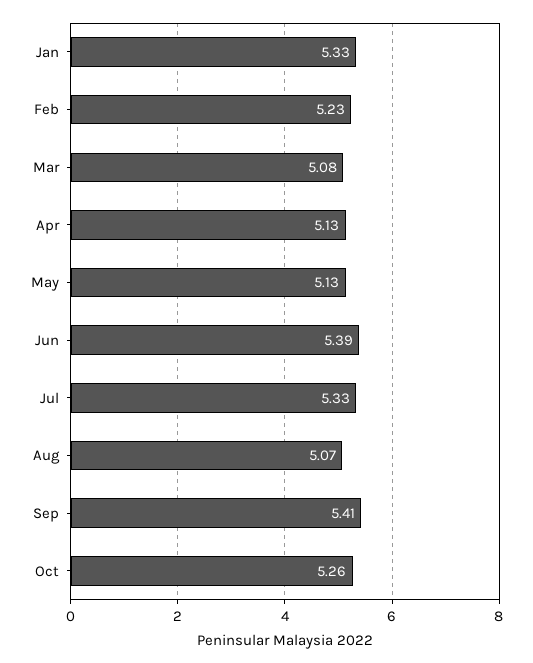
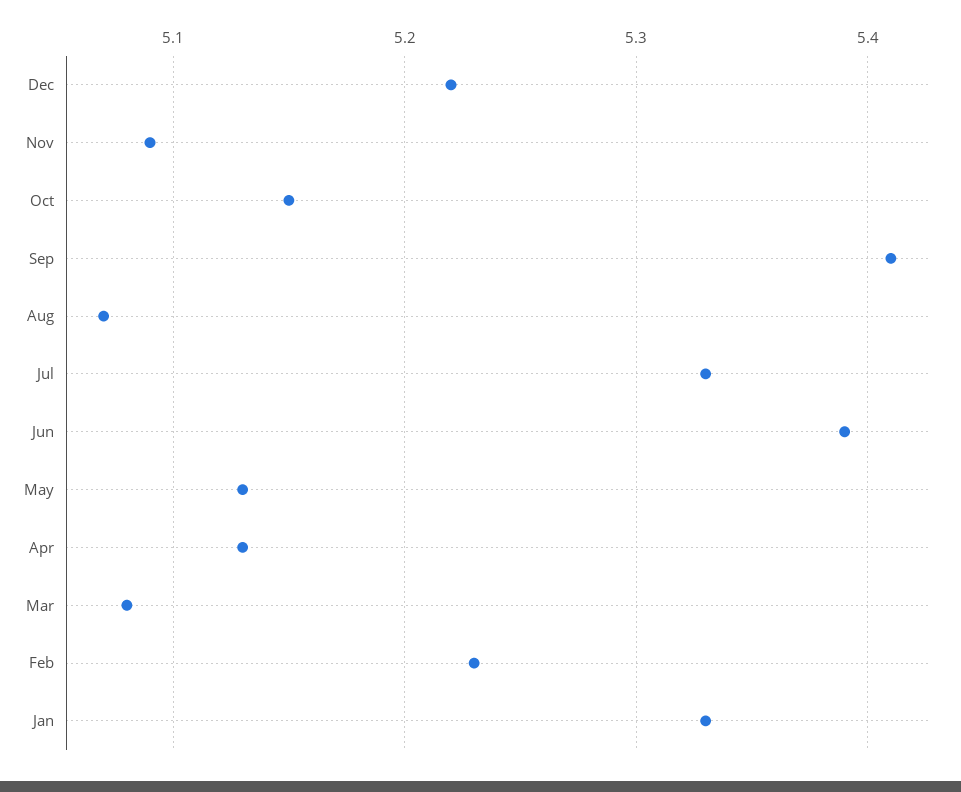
Oct: 5.26 -> 5.15
Dec: none -> 5.22
Nov: none -> 5.09

